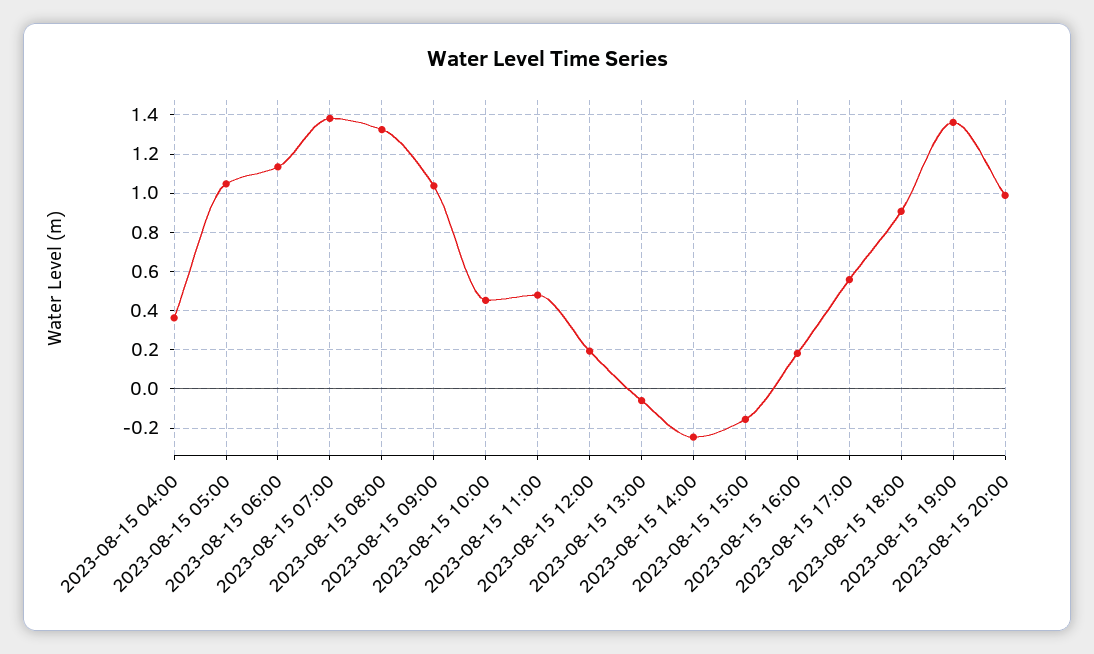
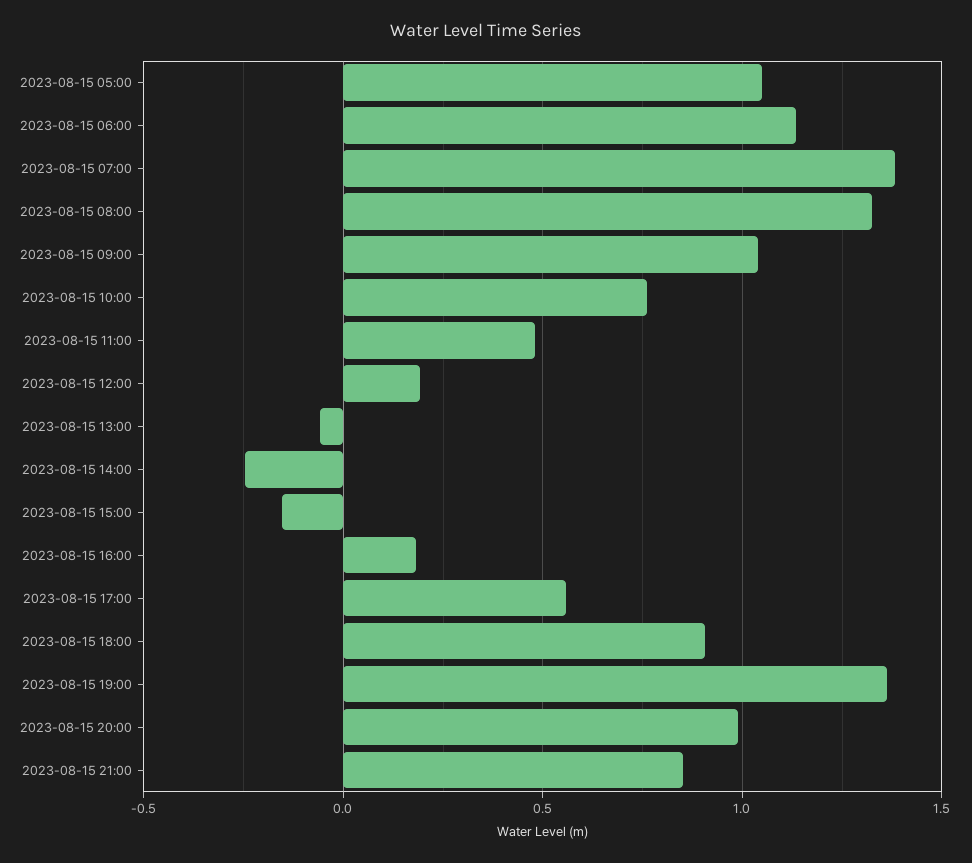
2023-08-15 04:00: 0.35 -> none
2023-08-15 10:00: 0.45 -> 0.75
2023-08-15 21:00: none -> 0.85

